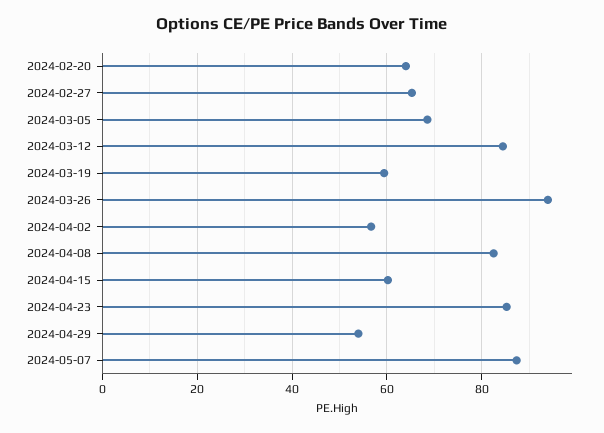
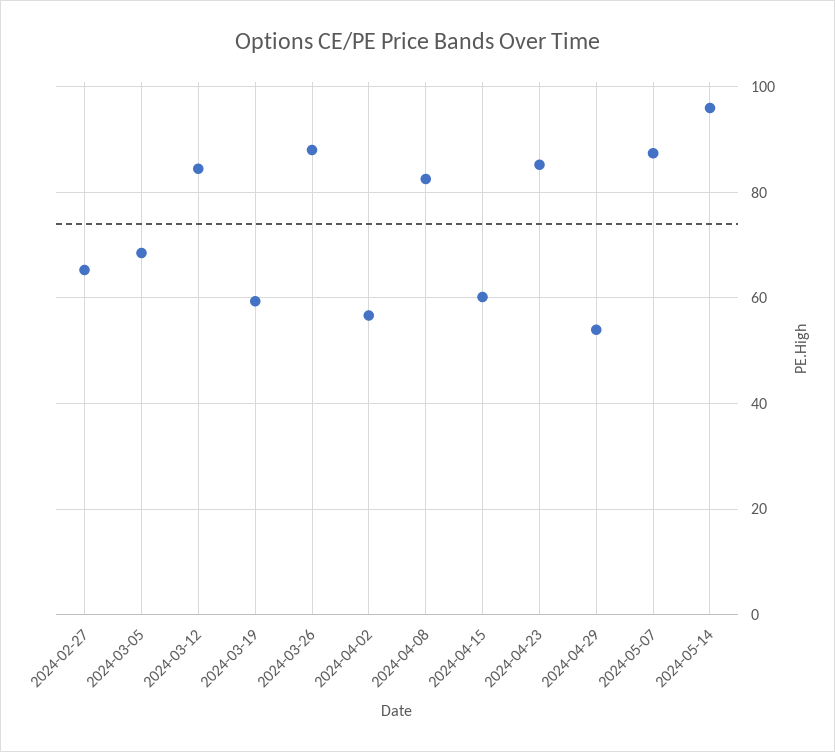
2024-02-20: 64 -> none
2024-03-26: 94 -> 88
2024-05-14: none -> 96

